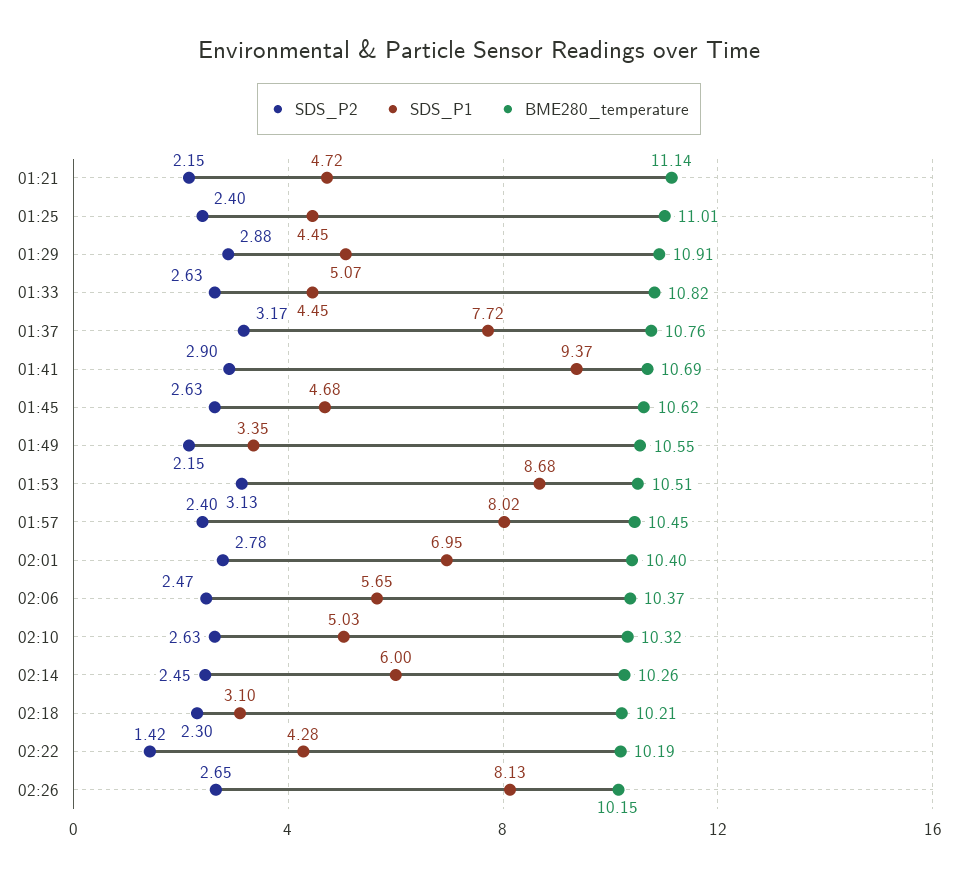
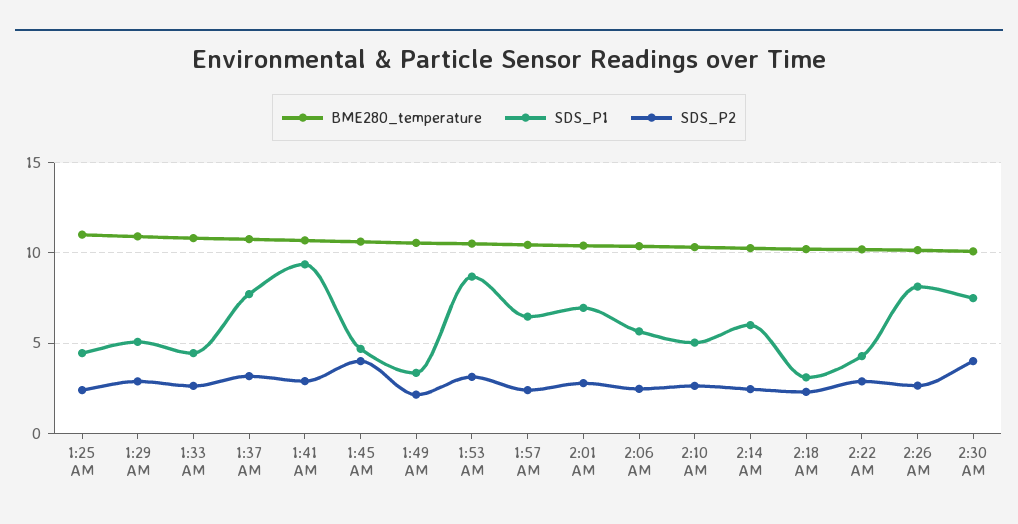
SDS_P2, 01:21: 2.15 -> none
SDS_P1, 01:21: 4.72 -> none
BME280_temperature, 01:21: 11.14 -> none
SDS_P2, 01:45: 2.63 -> 4
SDS_P1, 01:57: 8.02 -> 6.5
SDS_P2, 02:22: 1.42 -> 3
BME280_temperature, 2:30 AM: none -> 10
SDS_P1, 2:30 AM: none -> 7.5
SDS_P2, 2:30 AM: none -> 4

